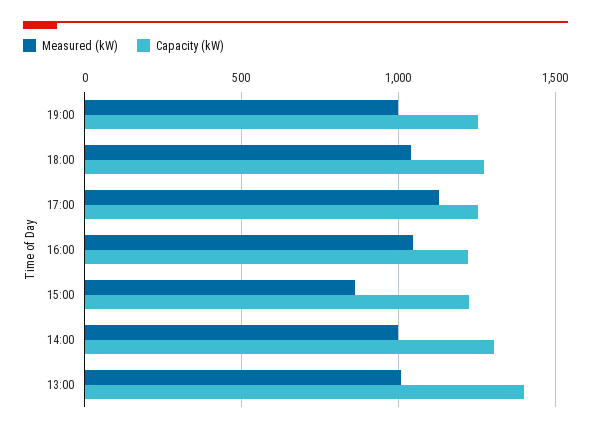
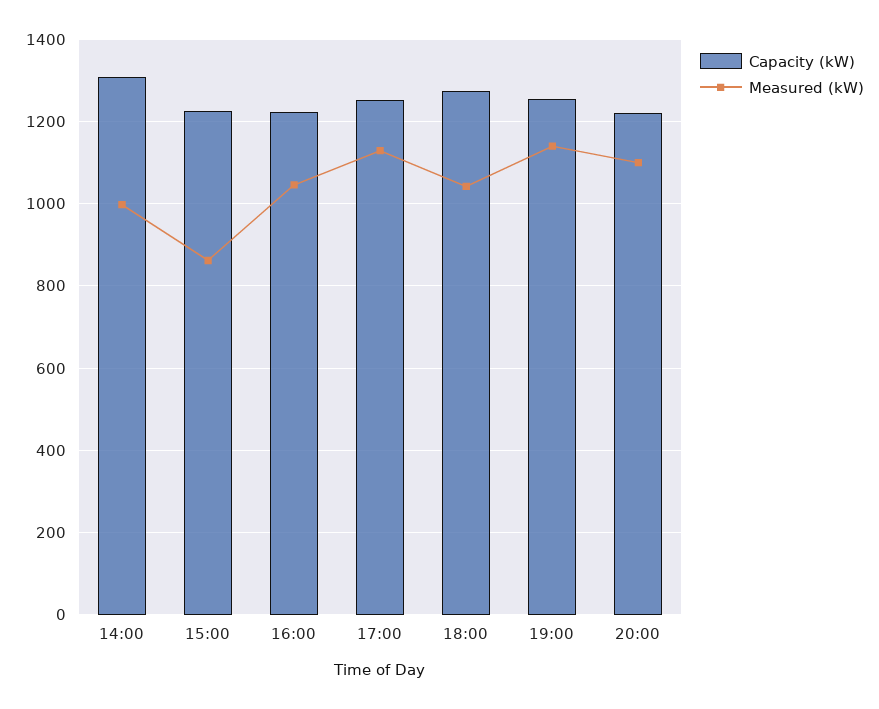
Measured (kW), 19:00: 1000 -> 1140
Measured (kW), 13:00: 1000 -> none
Capacity (kW), 13:00: 1400 -> none
Capacity (kW), 20:00: none -> 1220
Measured (kW), 20:00: none -> 1100

